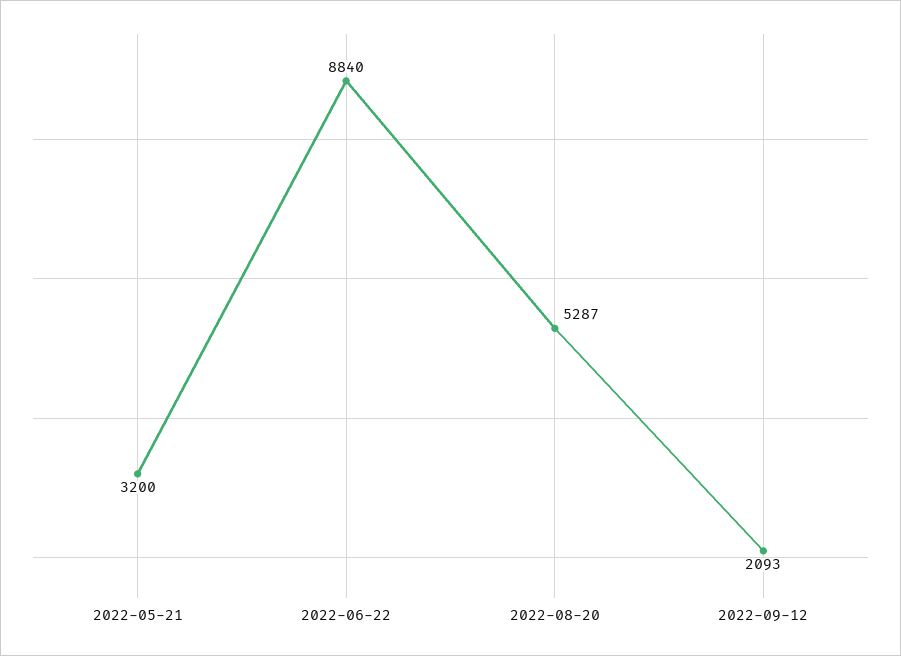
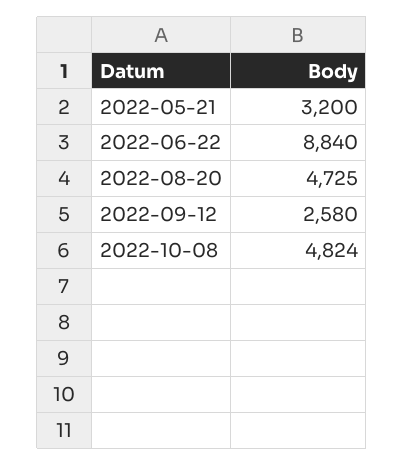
2022-08-20: 5287 -> 4725
2022-09-12: 2093 -> 2580
2022-10-08: none -> 4824

